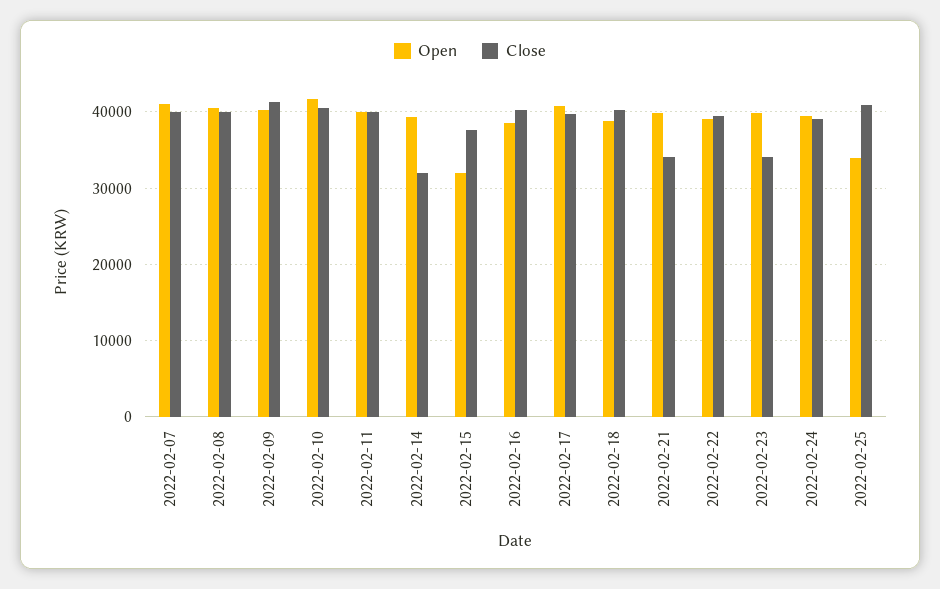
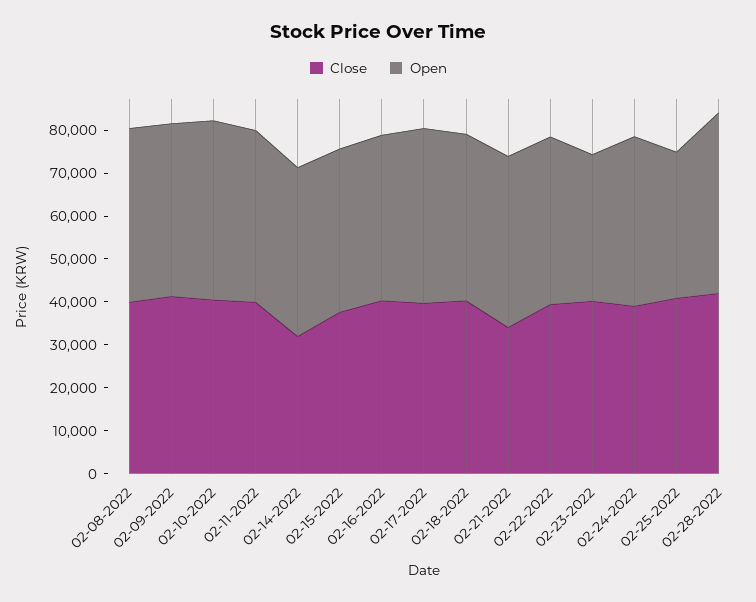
Open, 2022-02-07: 41000 -> none
Close, 2022-02-07: 40000 -> none
Open, 2022-02-15: 32000 -> 38000
Open, 2022-02-23: 40000 -> 34000
Close, 2022-02-23: 34000 -> 40000
Close, 02-28-2022: none -> 42000
Open, 02-28-2022: none -> 42000

